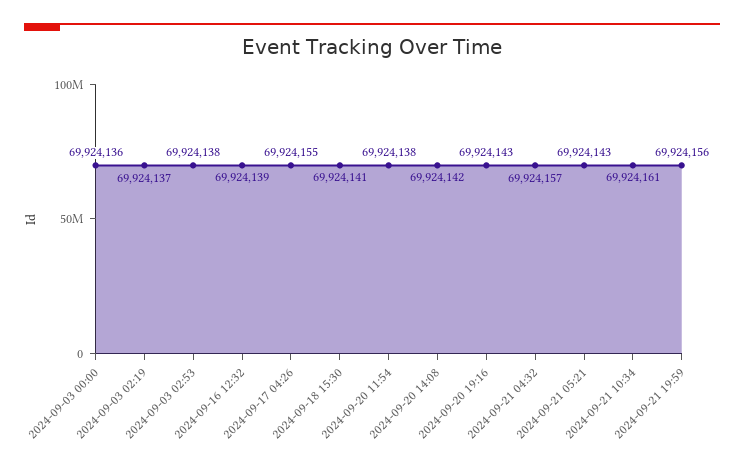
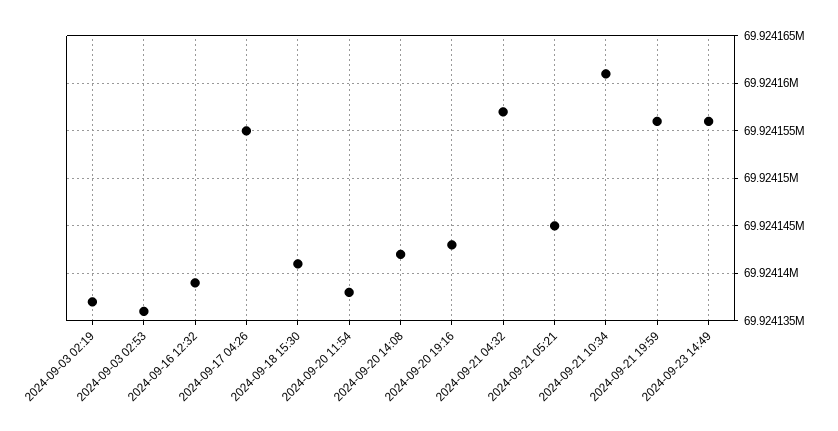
2024-09-03 00:00: 69924136 -> none
2024-09-03 02:53: 69924138 -> 69924136
2024-09-21 05:21: 69924143 -> 69924145
2024-09-23 14:49: none -> 69924156

